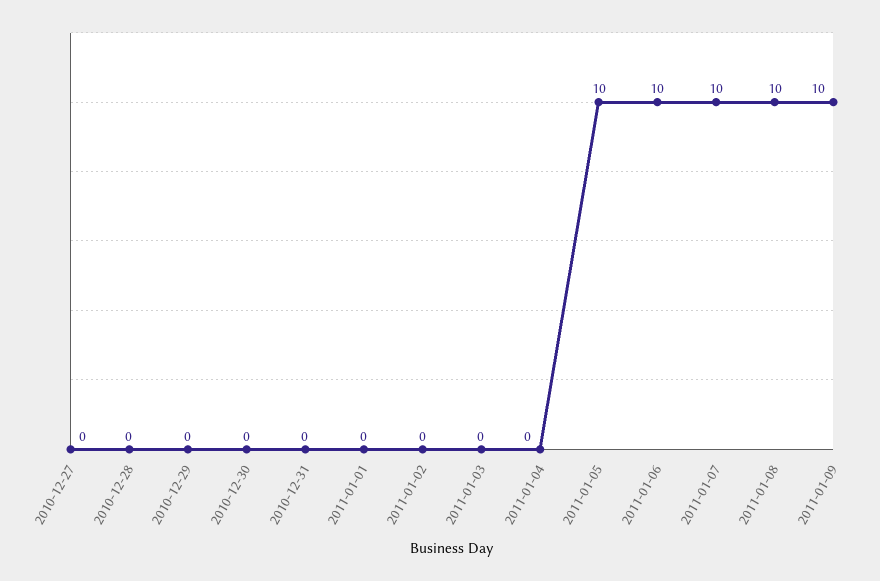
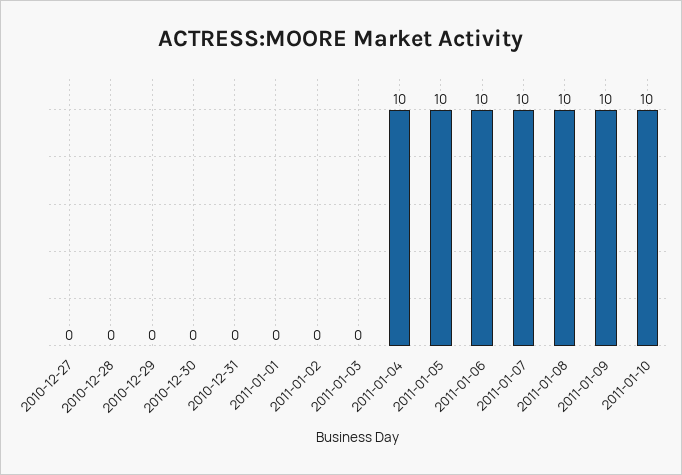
2011-01-04: 0 -> 10
2011-01-10: none -> 10

